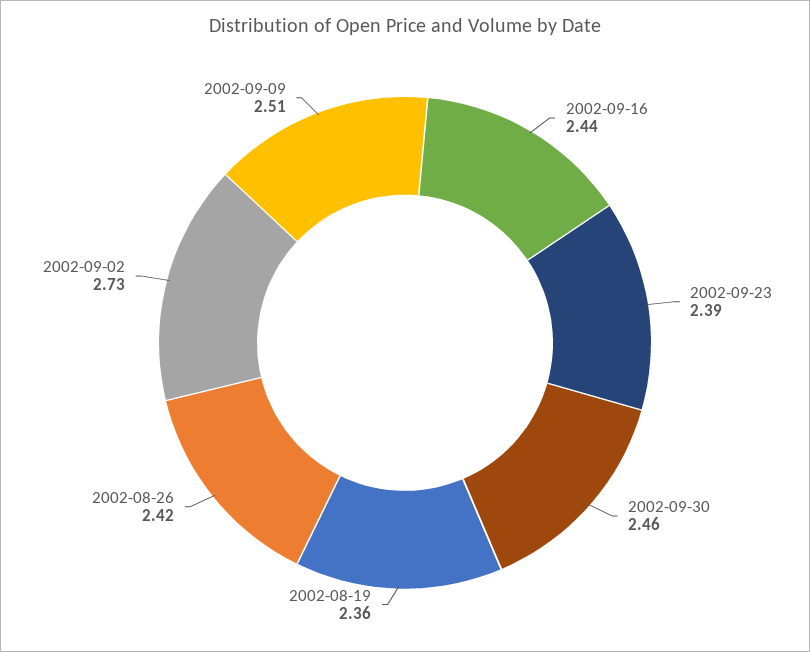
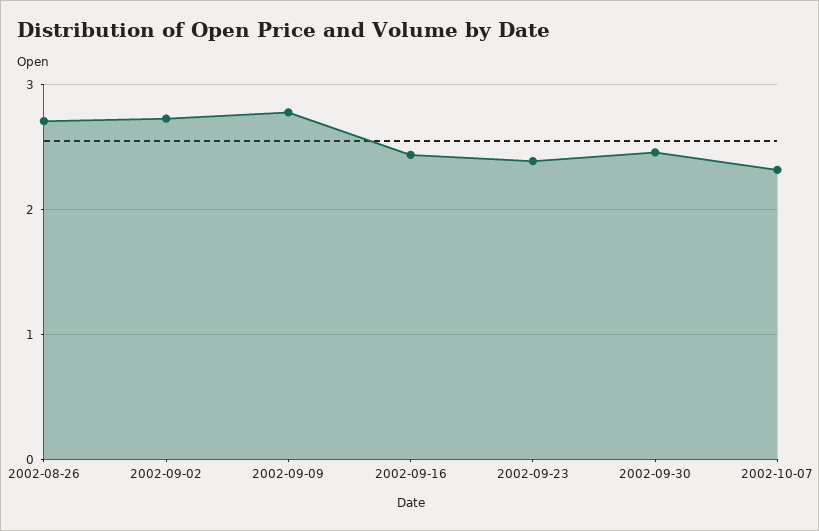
2002-08-19: 2.36 -> none
2002-08-26: 2.42 -> 2.7
2002-09-09: 2.51 -> 2.8
2002-10-07: none -> 2.3

